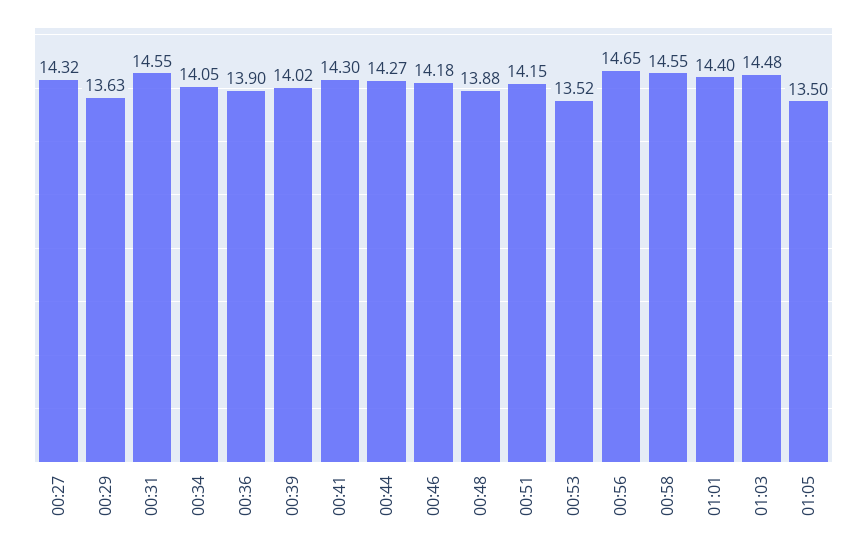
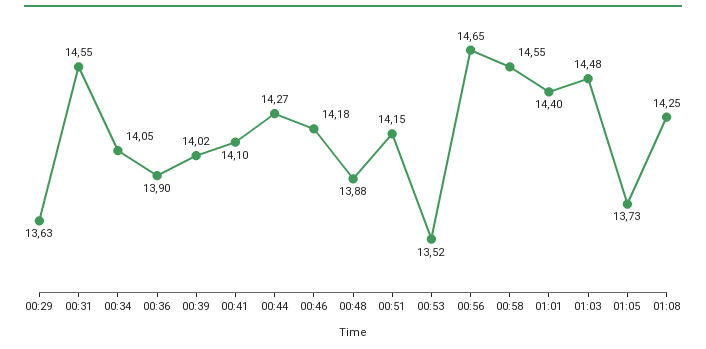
00:27: 14.32 -> none
00:41: 14.3 -> 14.1
01:05: 13.5 -> 13.73
01:08: none -> 14.25

